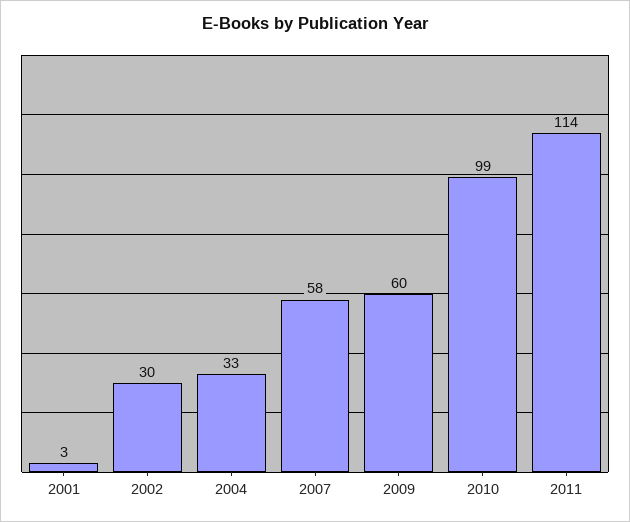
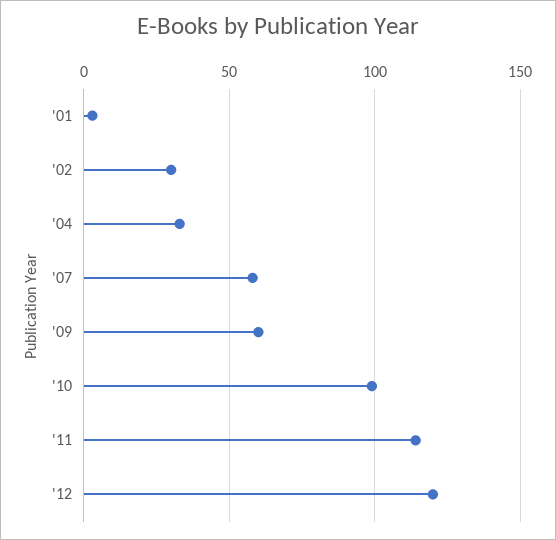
'12: none -> 120

